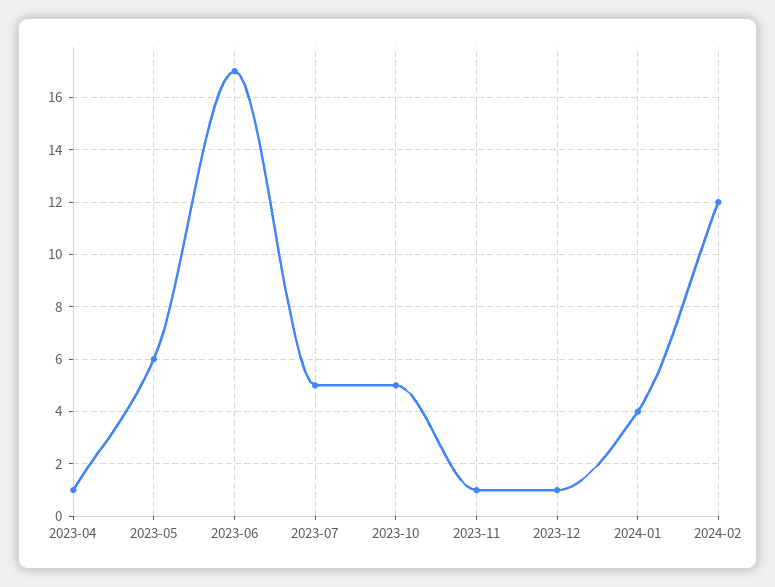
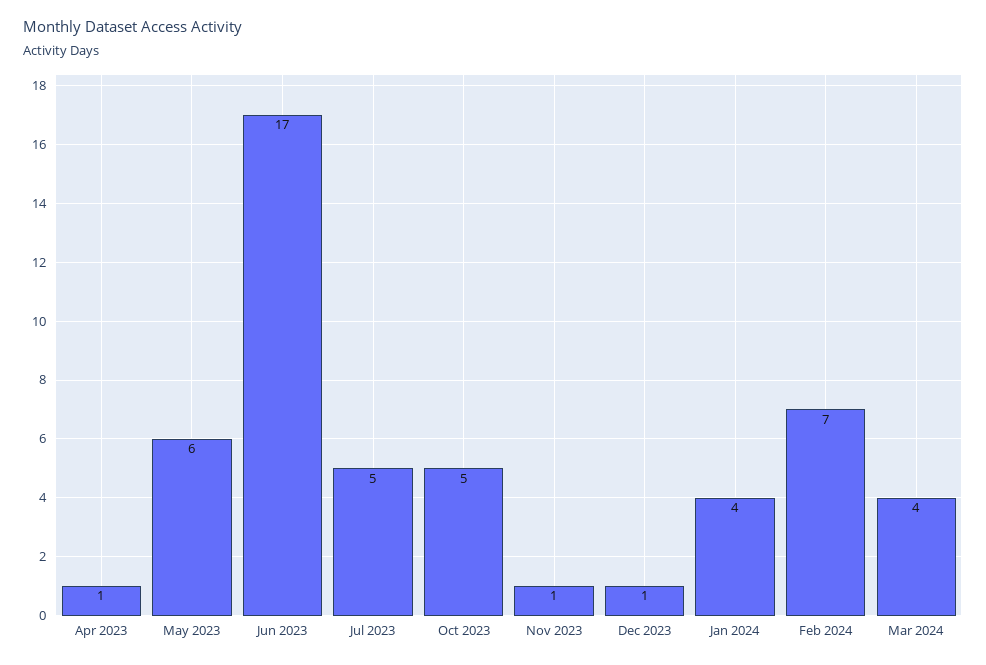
2024-02: 12 -> 7
Mar 2024: none -> 4

